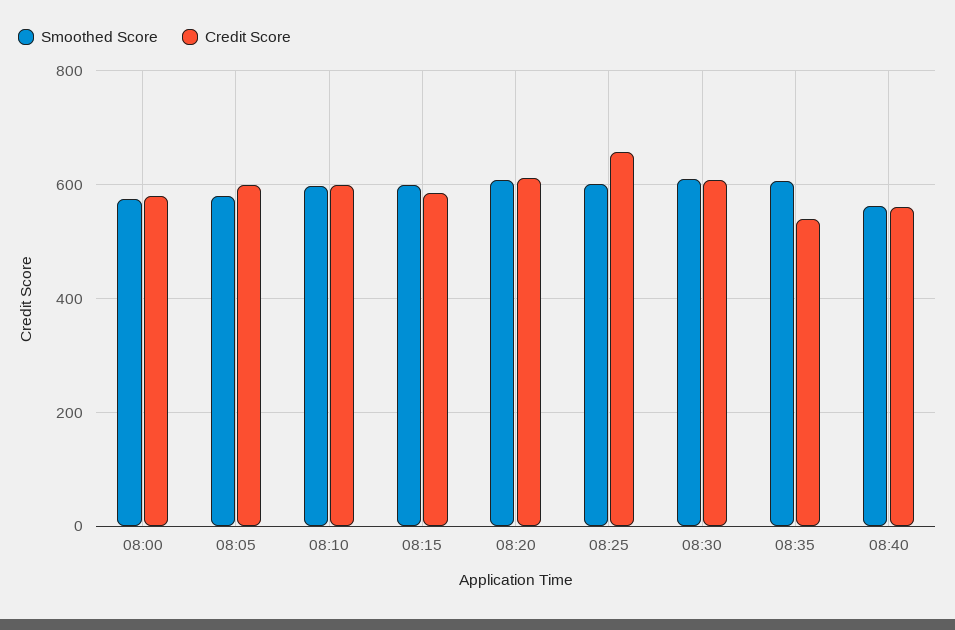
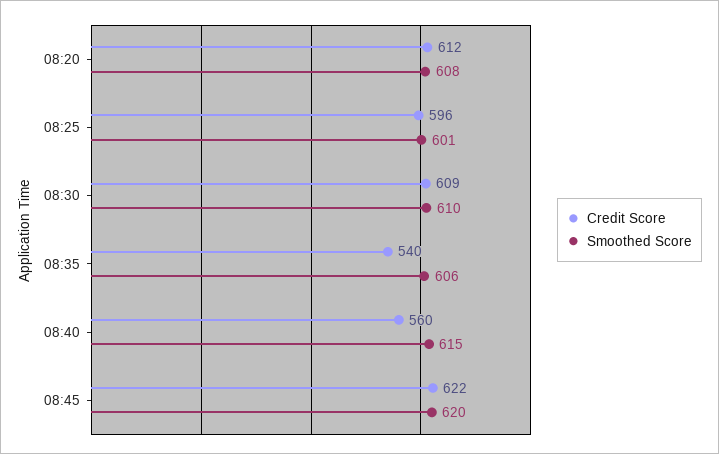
Smoothed Score, 08:00: 580 -> none
Credit Score, 08:00: 580 -> none
Smoothed Score, 08:05: 580 -> none
Credit Score, 08:05: 600 -> none
Smoothed Score, 08:10: 600 -> none
Credit Score, 08:10: 600 -> none
Smoothed Score, 08:15: 600 -> none
Credit Score, 08:15: 580 -> none
Credit Score, 08:25: 660 -> 596
Smoothed Score, 08:40: 560 -> 615
Credit Score, 08:45: none -> 622
Smoothed Score, 08:45: none -> 620

